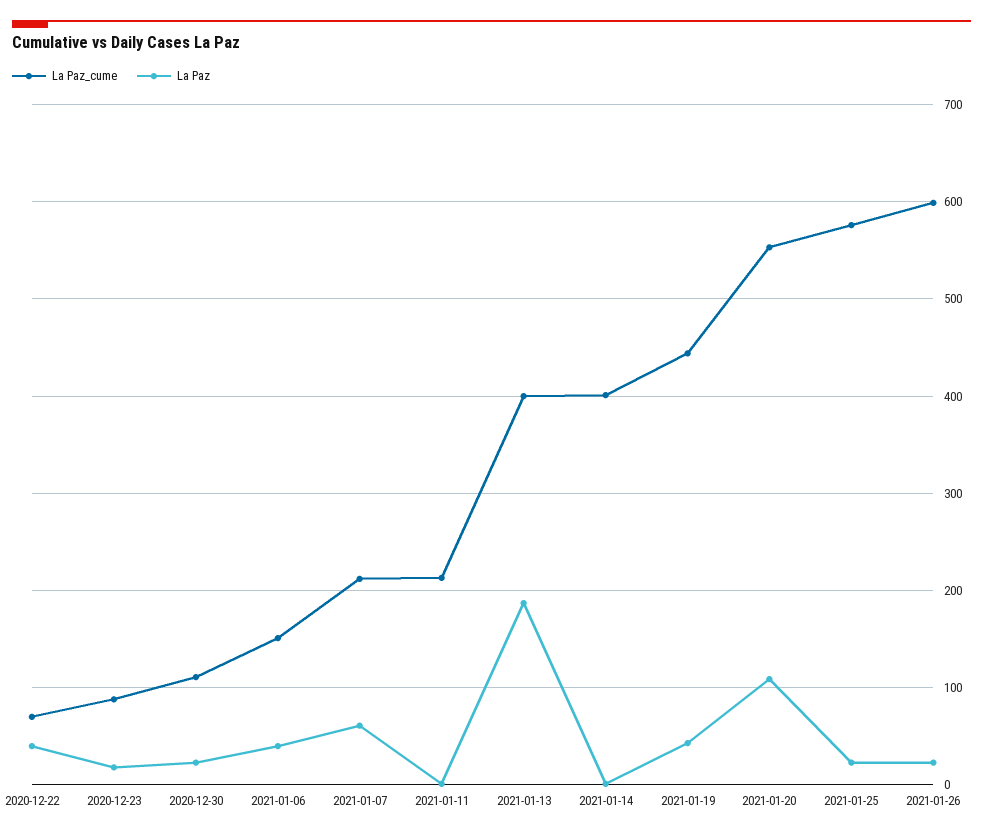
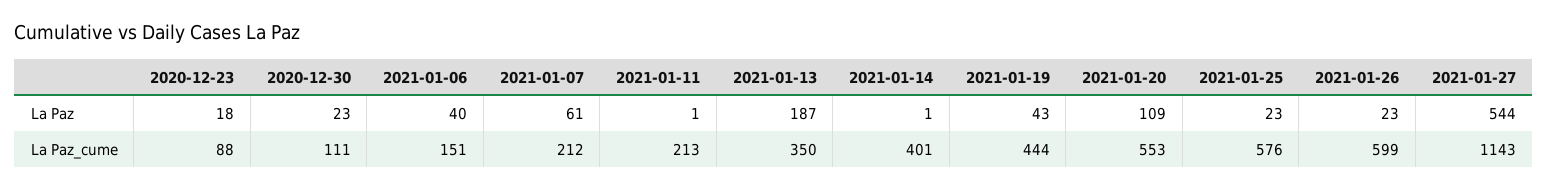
La Paz_cume, 2020-12-22: 70 -> none
La Paz, 2020-12-22: 40 -> none
La Paz_cume, 2021-01-13: 400 -> 350
La Paz, 2021-01-27: none -> 544
La Paz_cume, 2021-01-27: none -> 1143

